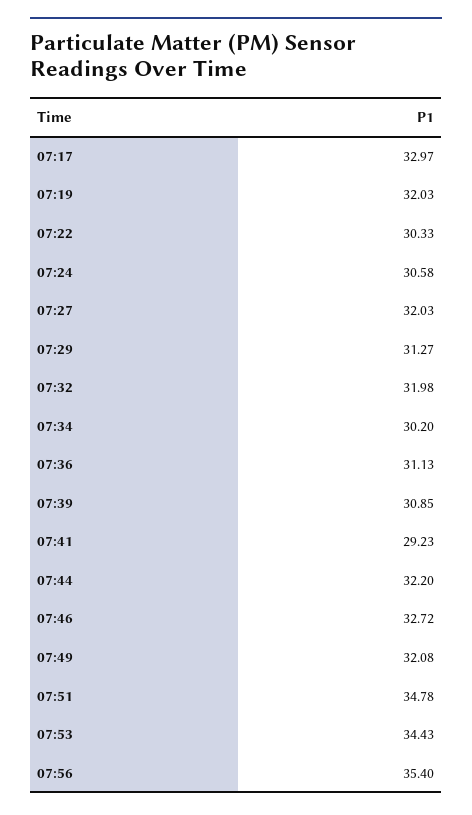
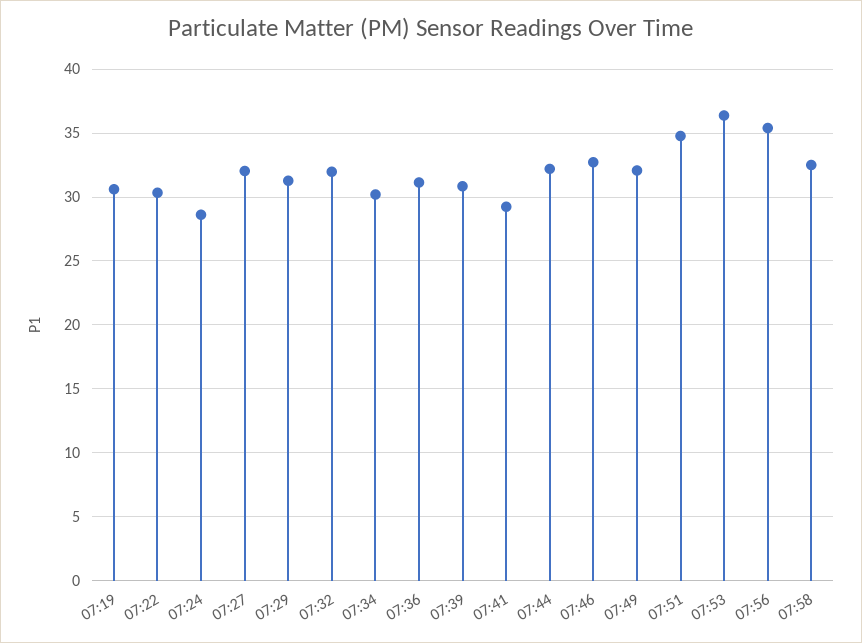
07:17: 32.97 -> none
07:19: 32.03 -> 30.5
07:24: 30.58 -> 28.5
07:53: 34.43 -> 36.5
07:58: none -> 32.5

